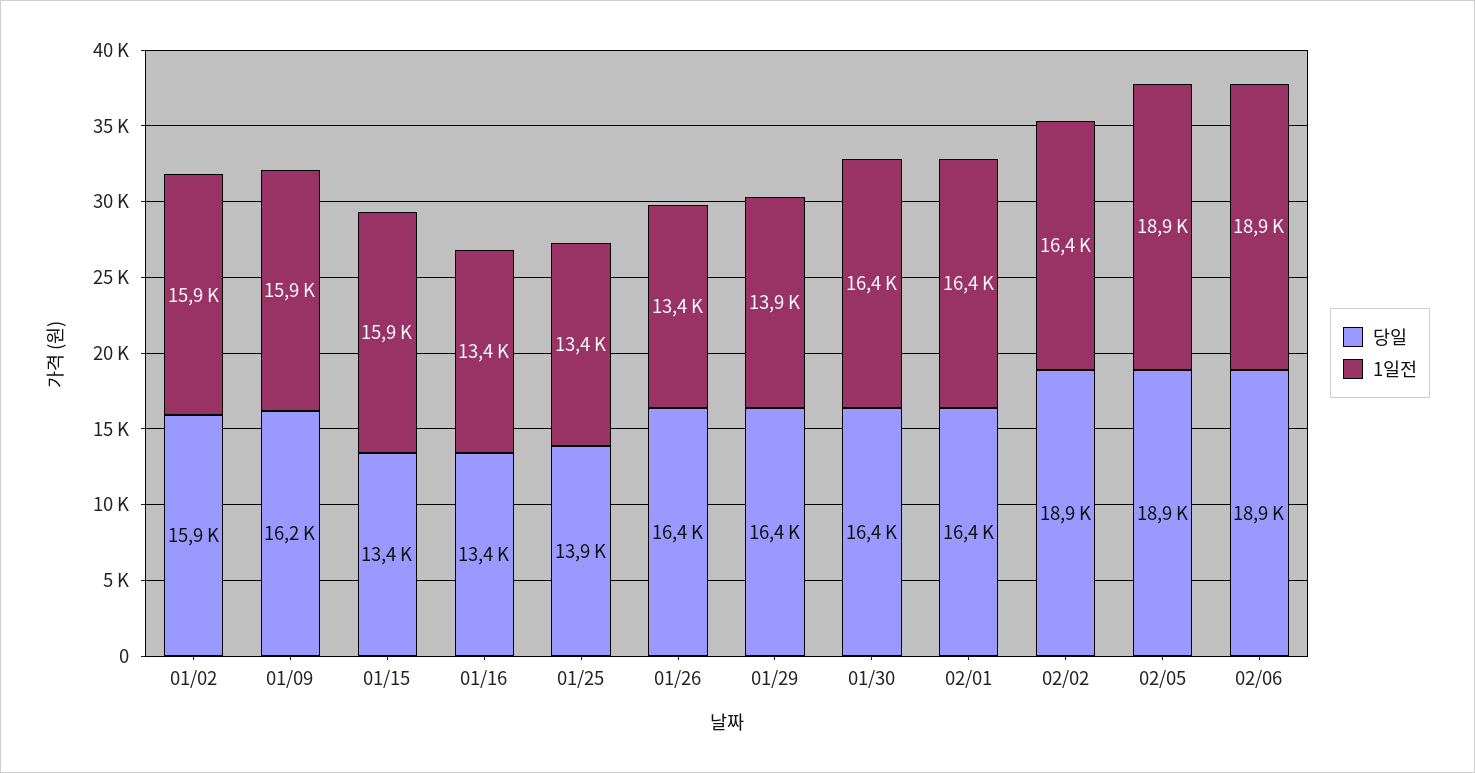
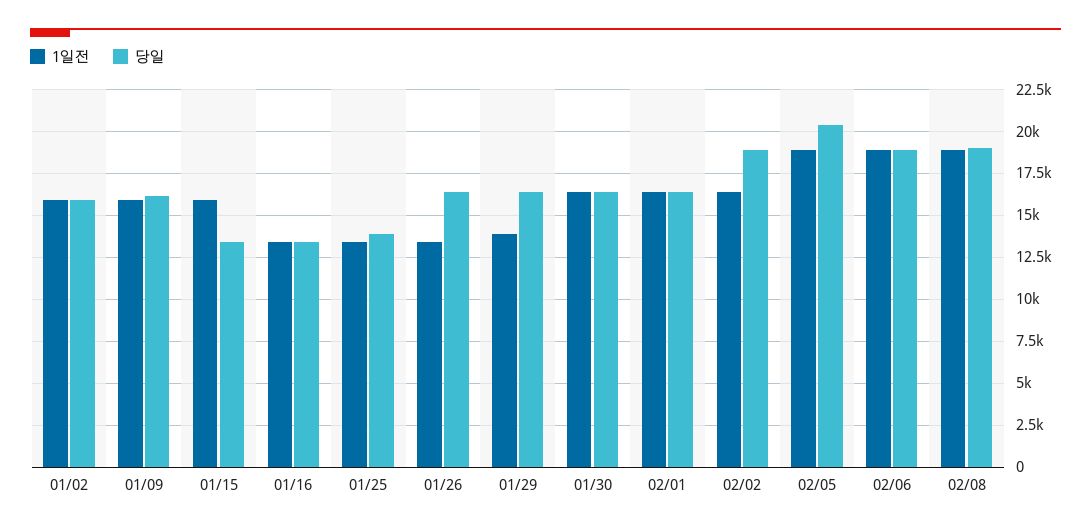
당일, 02/05: 18900 -> 20500
1일전, 02/08: none -> 19000
당일, 02/08: none -> 19000

